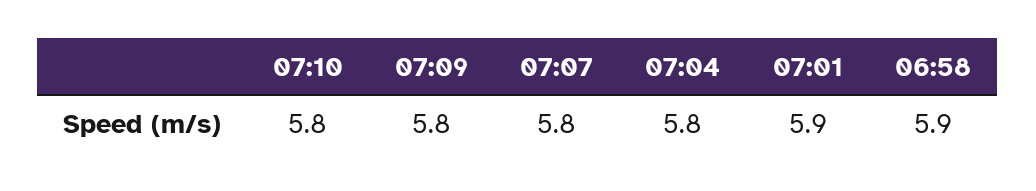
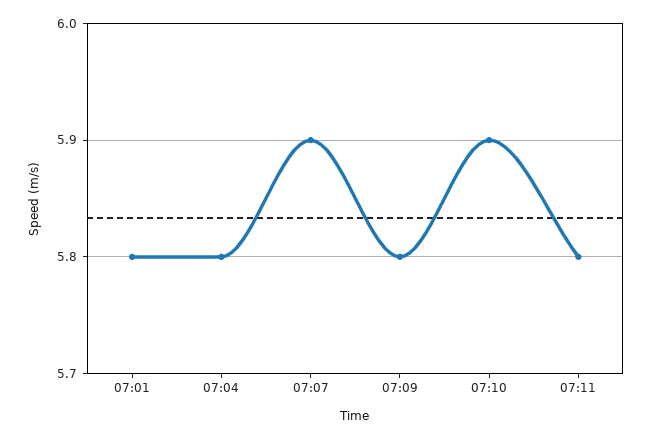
07:10: 5.8 -> 5.9
07:07: 5.8 -> 5.9
07:01: 5.9 -> 5.8
06:58: 5.9 -> none
07:11: none -> 5.8

